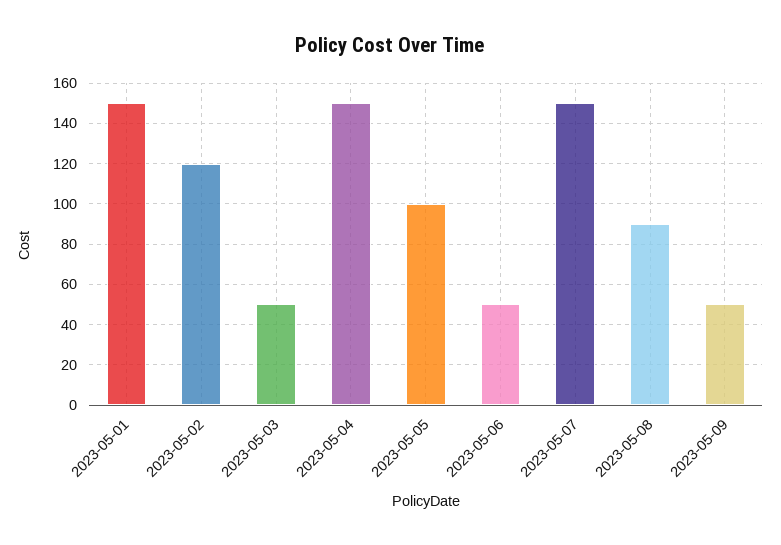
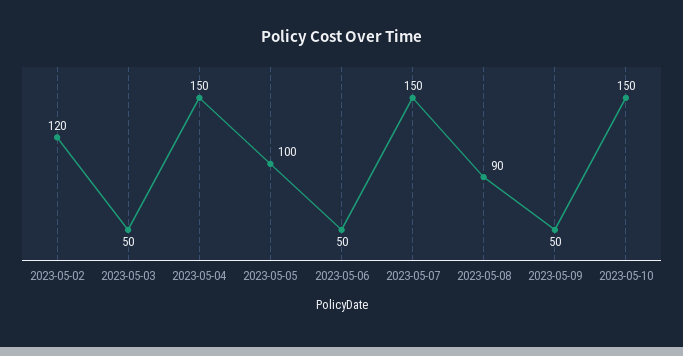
2023-05-01: 150 -> none
2023-05-10: none -> 150

